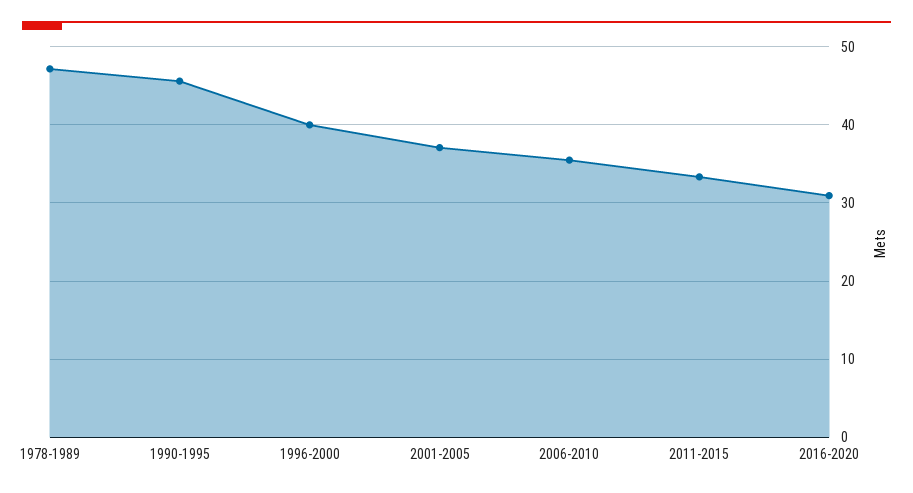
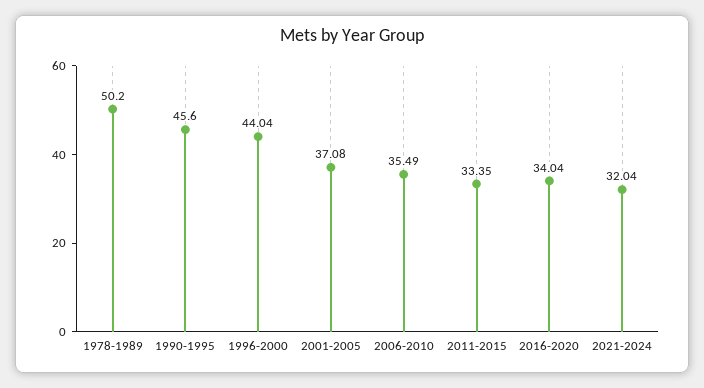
1978-1989: 47 -> 50.2
1996-2000: 40 -> 44.04
2016-2020: 31 -> 34.04
2021-2024: none -> 32.04

